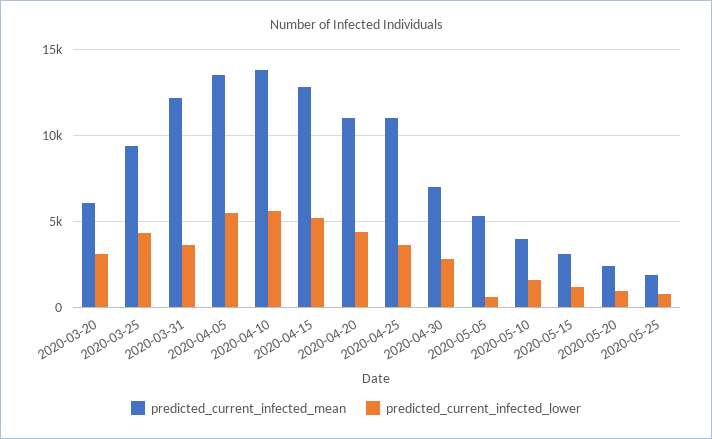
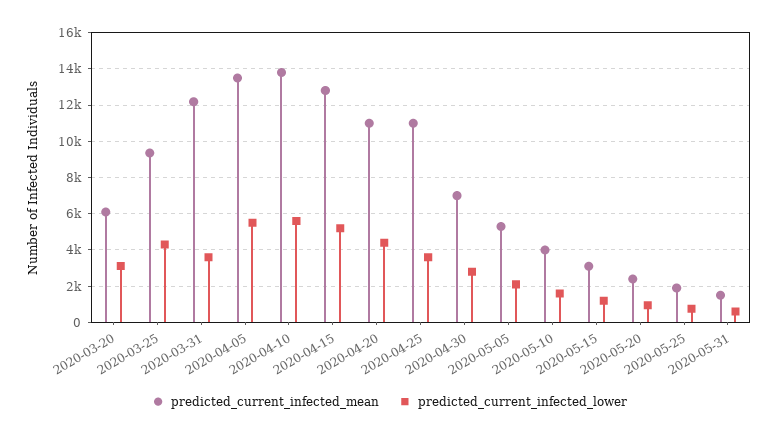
predicted_current_infected_lower, 2020-05-05: 500 -> 2000
predicted_current_infected_mean, 2020-05-31: none -> 1500
predicted_current_infected_lower, 2020-05-31: none -> 500

